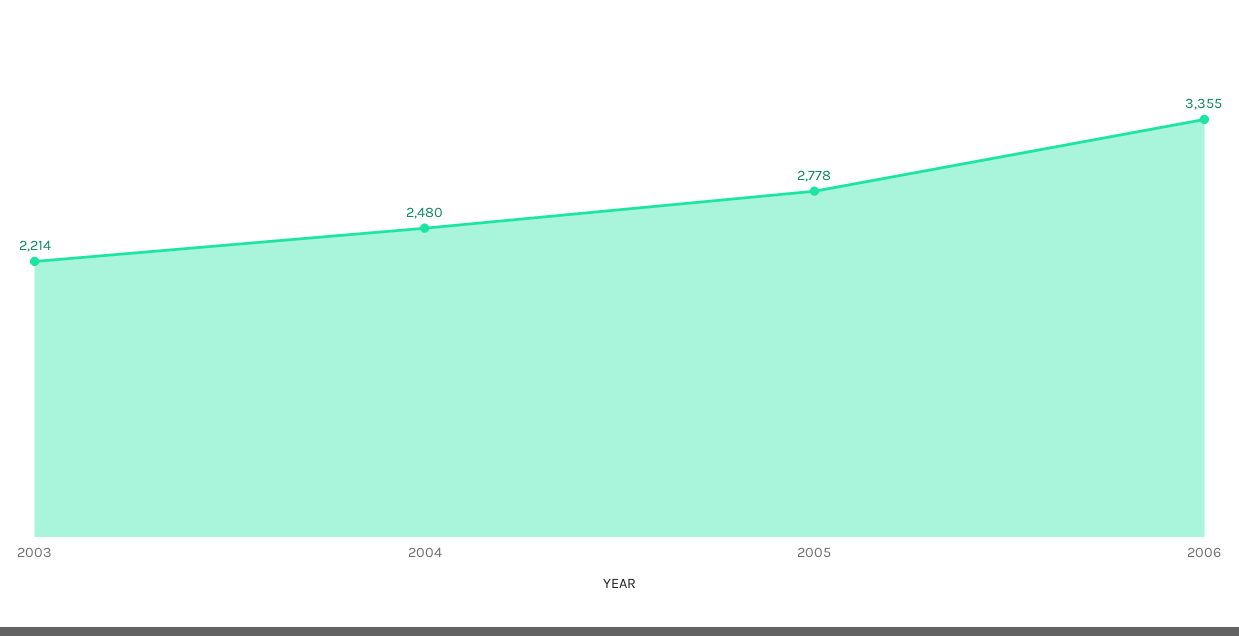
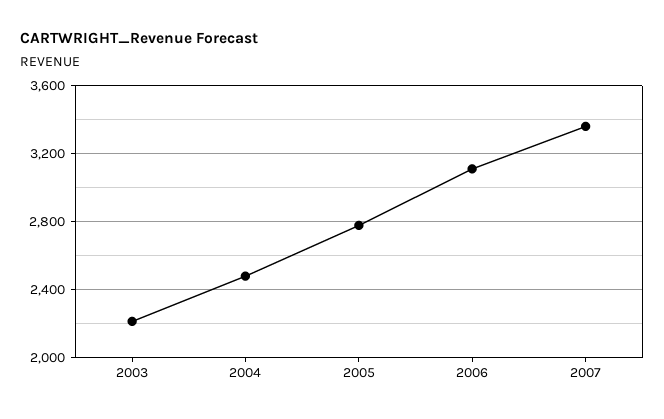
2006: 3355 -> 3100
2007: none -> 3350

